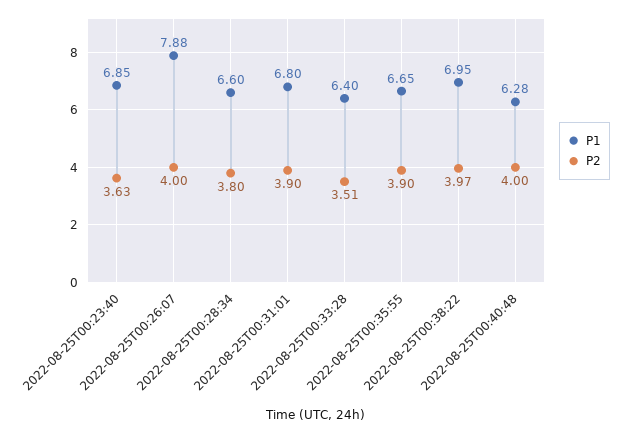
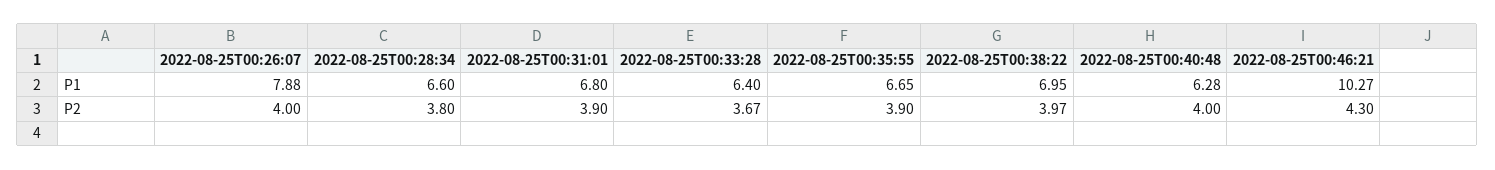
P1, 2022-08-25T00:23:40: 6.85 -> none
P2, 2022-08-25T00:23:40: 3.63 -> none
P2, 2022-08-25T00:33:28: 3.51 -> 3.67
P1, 2022-08-25T00:46:21: none -> 10.27
P2, 2022-08-25T00:46:21: none -> 4.3

